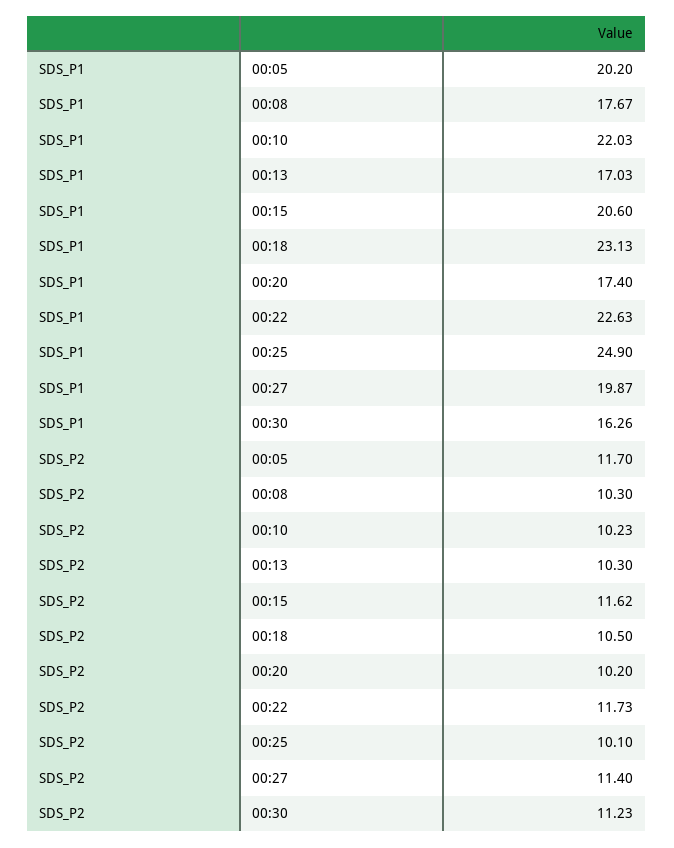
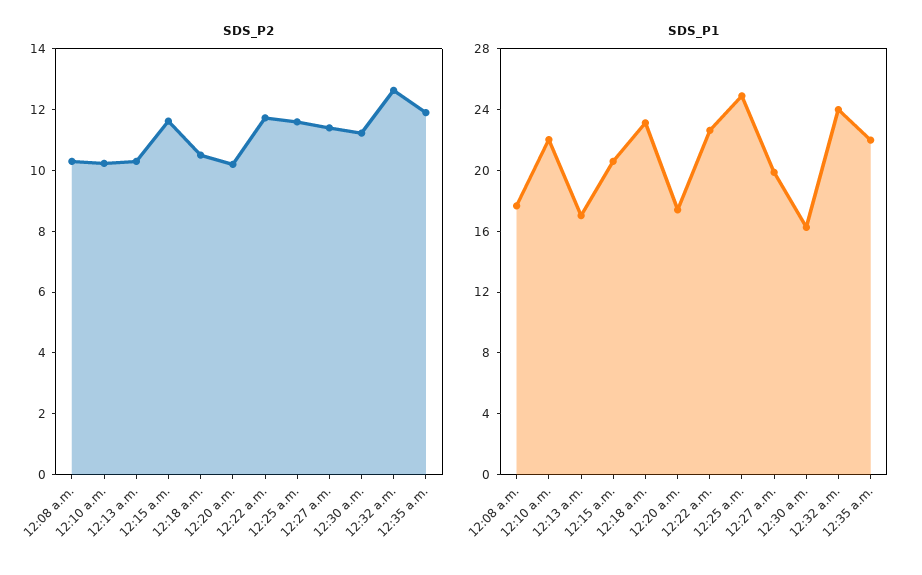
SDS_P1, 00:05: 20.2 -> none
SDS_P2, 00:05: 11.7 -> none
SDS_P2, 00:25: 10.1 -> 11.5
SDS_P2, 12:32 a.m.: none -> 12.5
SDS_P2, 12:35 a.m.: none -> 12
SDS_P1, 12:32 a.m.: none -> 24
SDS_P1, 12:35 a.m.: none -> 22

